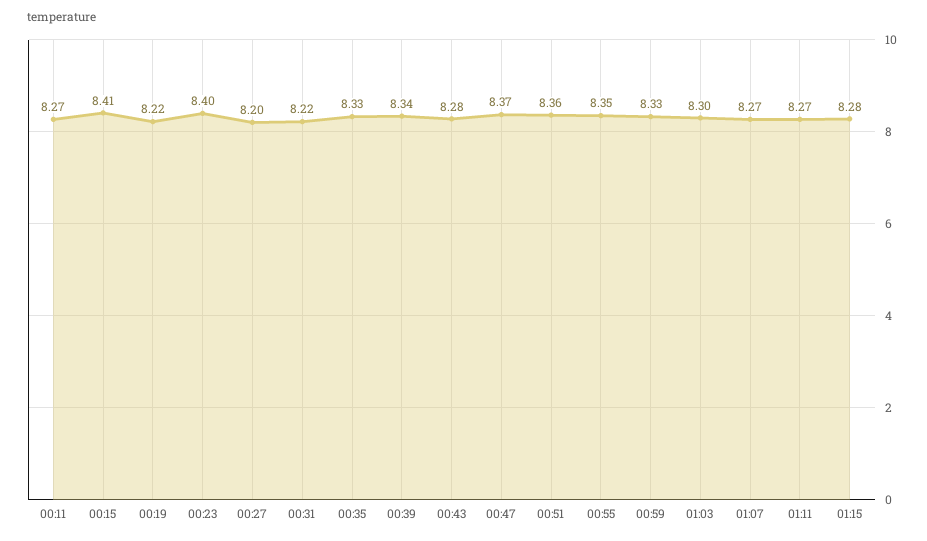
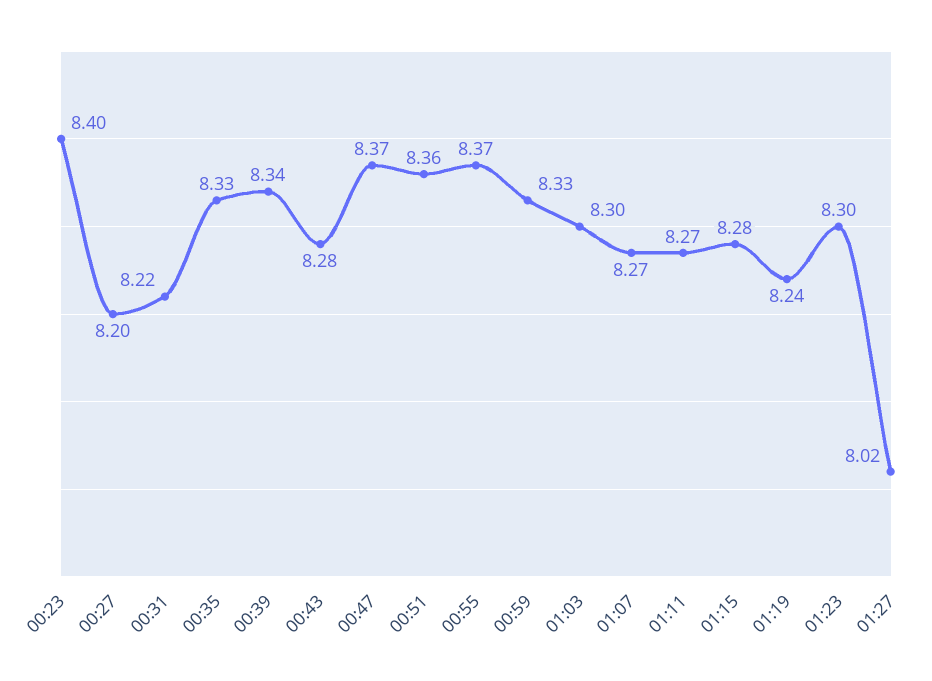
00:11: 8.27 -> none
00:15: 8.41 -> none
00:19: 8.22 -> none
00:55: 8.35 -> 8.37
01:19: none -> 8.24
01:23: none -> 8.3
01:27: none -> 8.02

